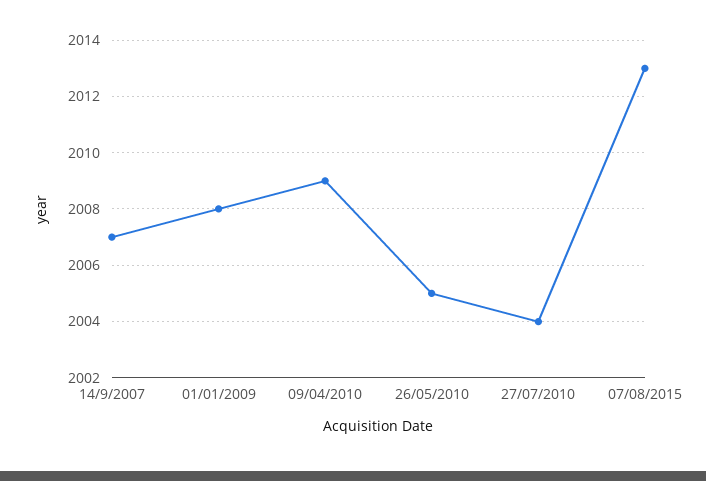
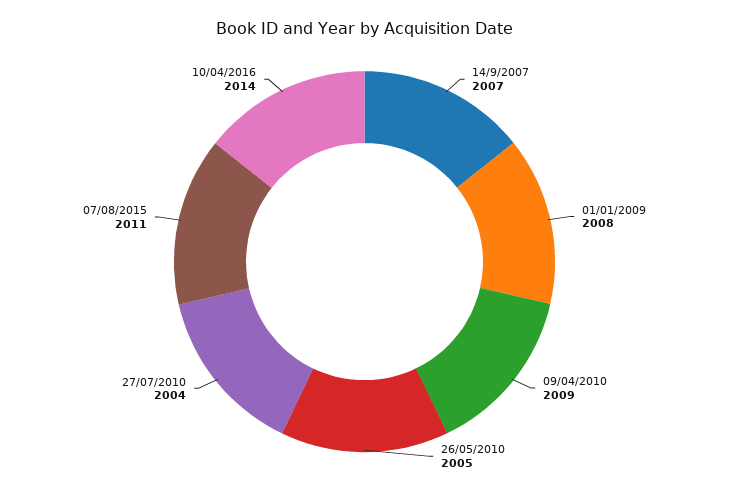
07/08/2015: 2013 -> 2011
10/04/2016: none -> 2014

